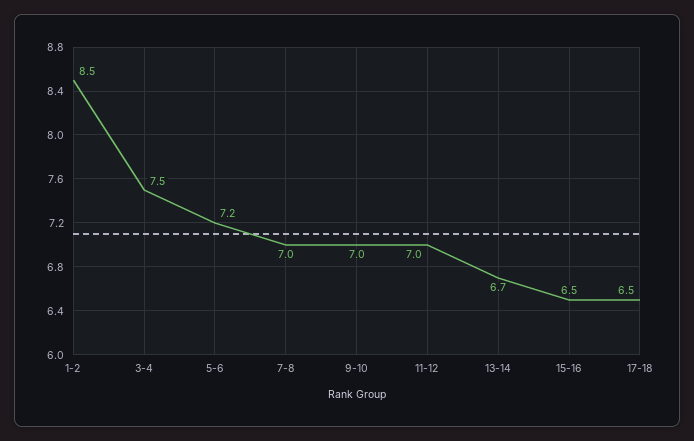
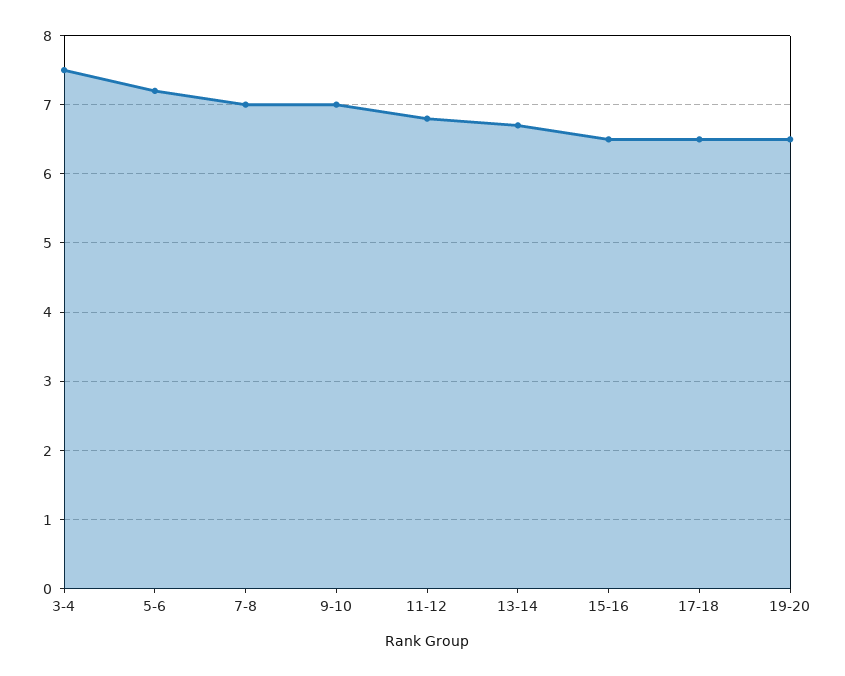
1-2: 8.5 -> none
11-12: 7 -> 6.8
19-20: none -> 6.5

